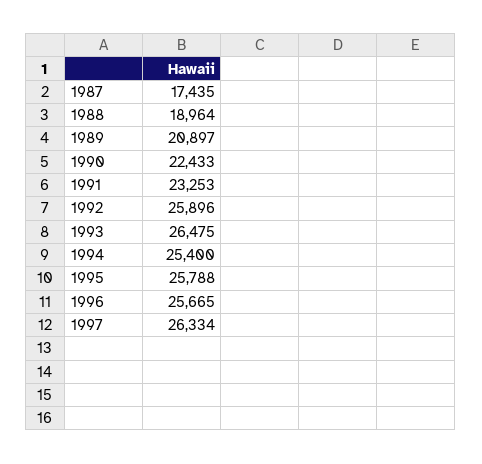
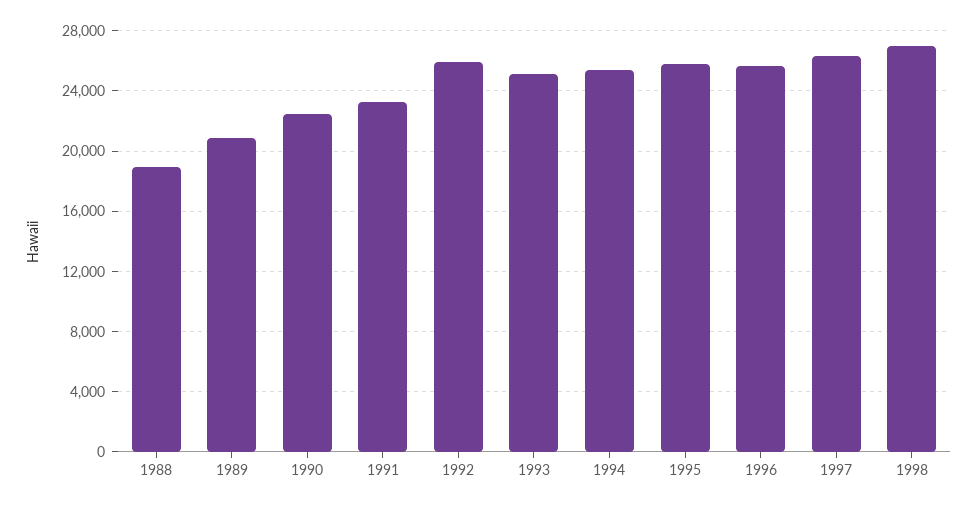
1987: 17435 -> none
1993: 26475 -> 25000
1998: none -> 27000

